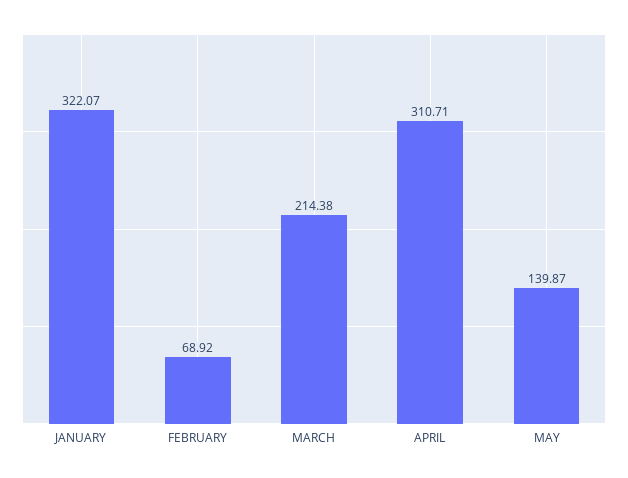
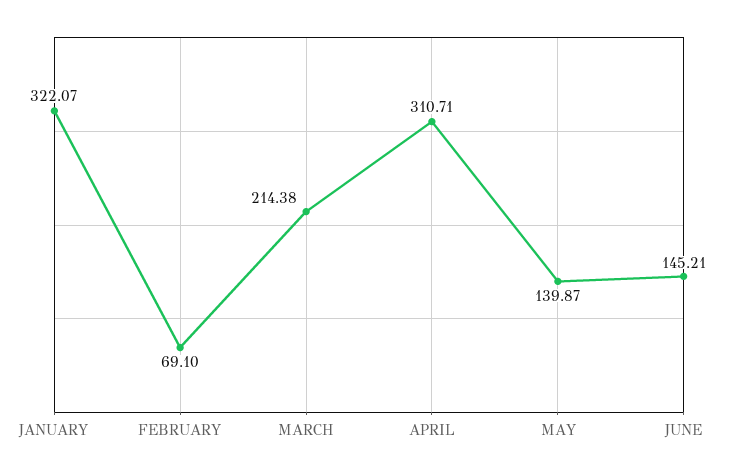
FEBRUARY: 68.92 -> 69.1
JUNE: none -> 145.21

